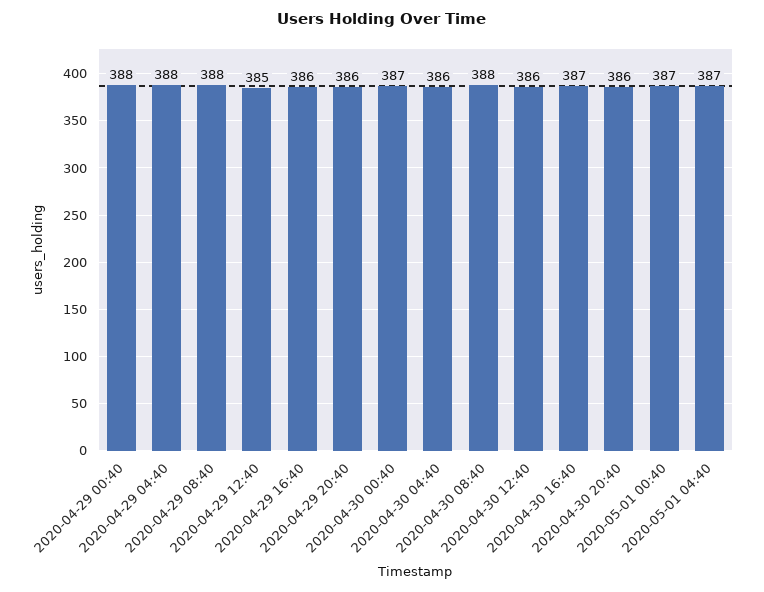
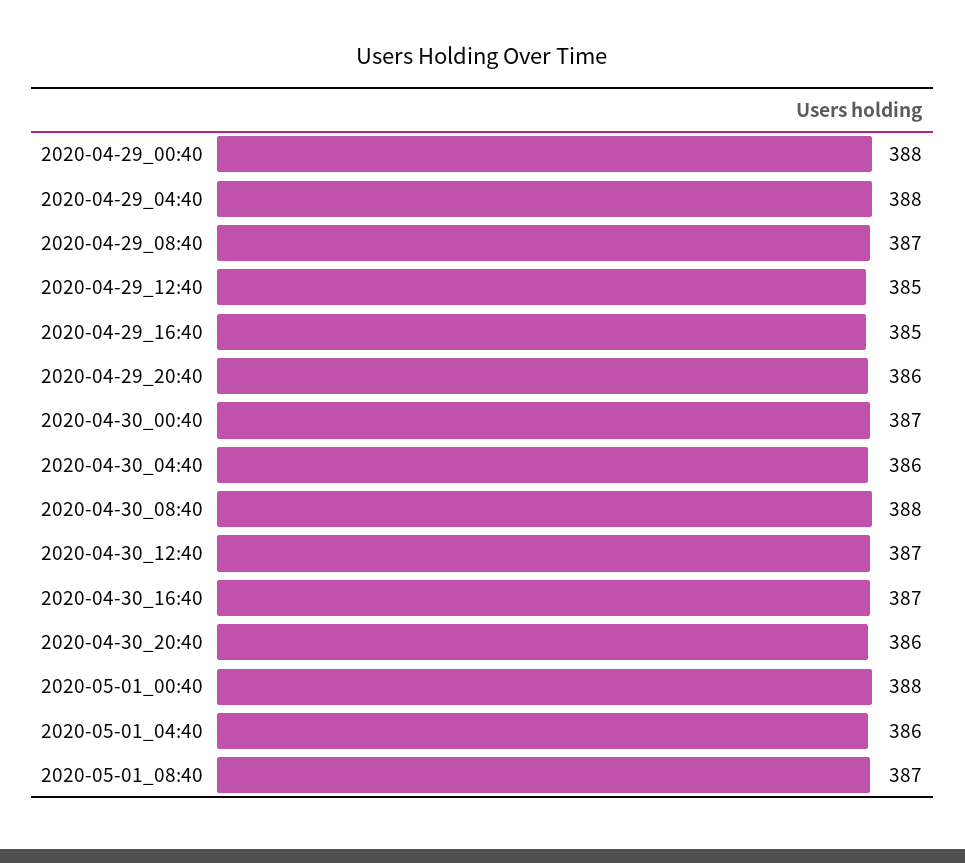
2020-04-29 08:40: 388 -> 387
2020-04-29 16:40: 386 -> 385
2020-04-30 12:40: 386 -> 387
2020-05-01 00:40: 387 -> 388
2020-05-01 04:40: 387 -> 386
2020-05-01_08:40: none -> 387

